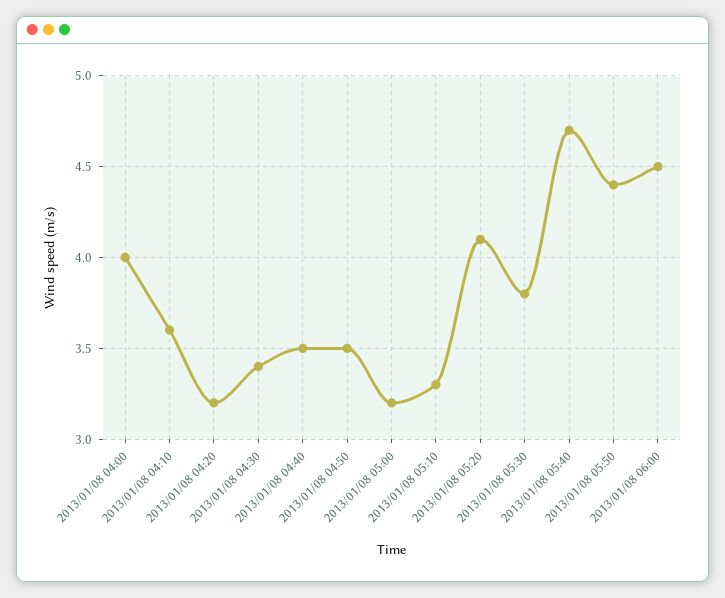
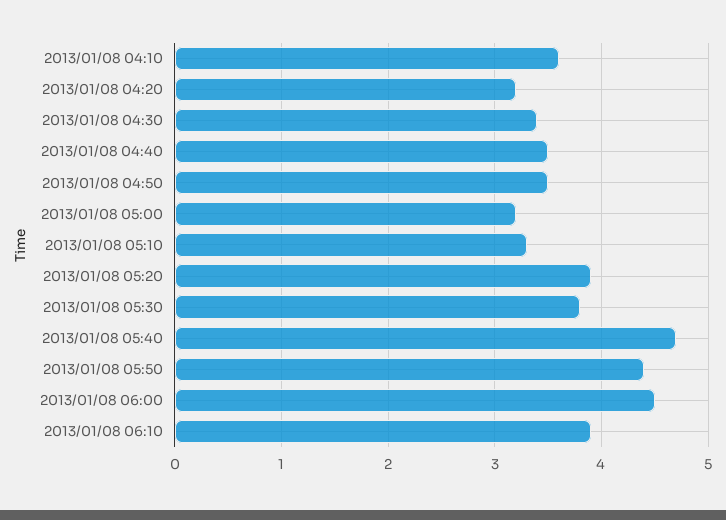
2013/01/08 04:00: 4 -> none
2013/01/08 05:20: 4.1 -> 3.9
2013/01/08 06:10: none -> 3.9

